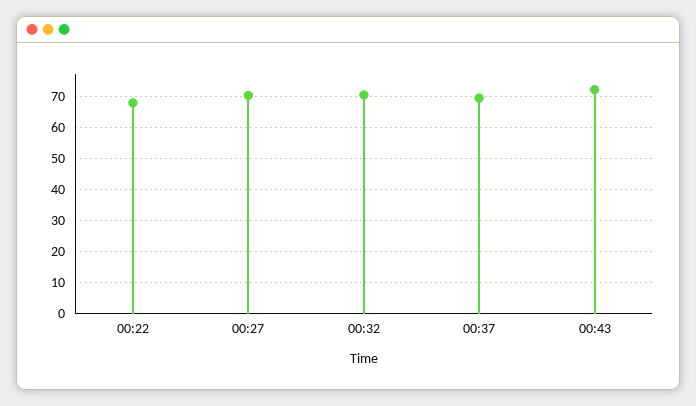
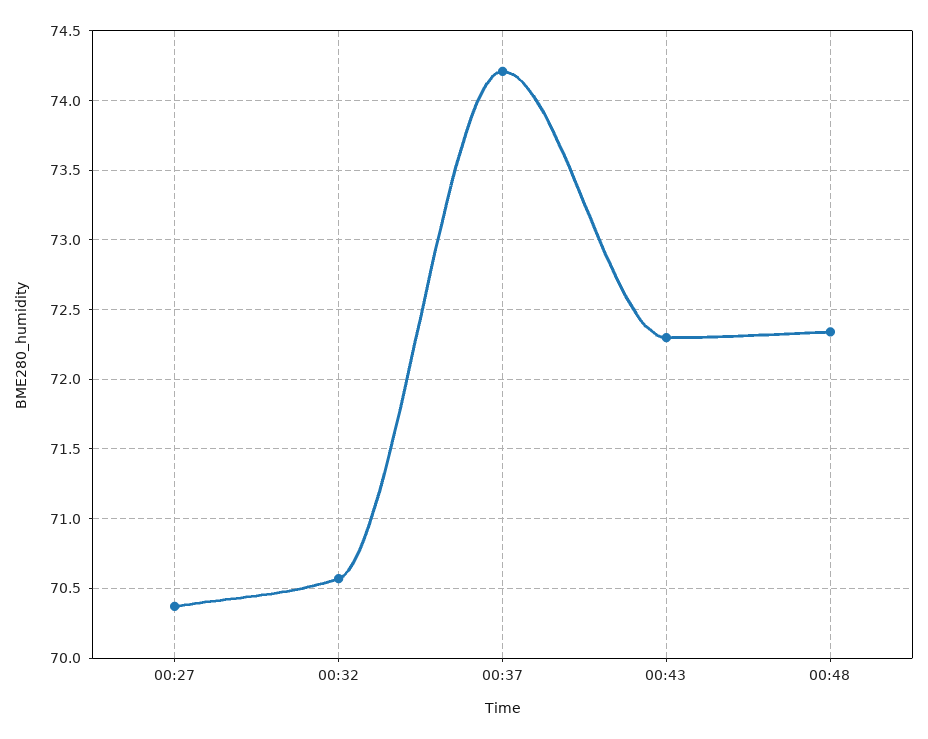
00:22: 68 -> none
00:37: 70 -> 74.2
00:48: none -> 72.35

